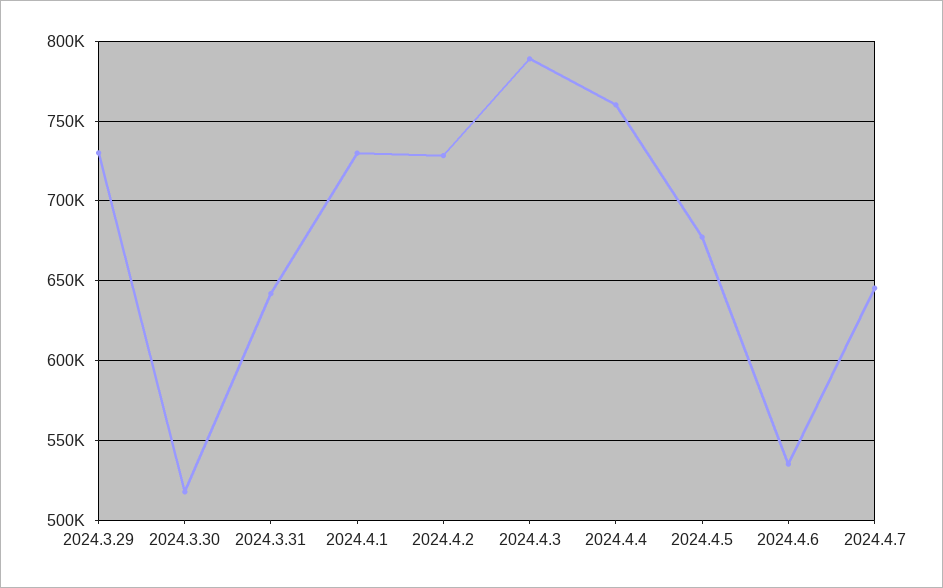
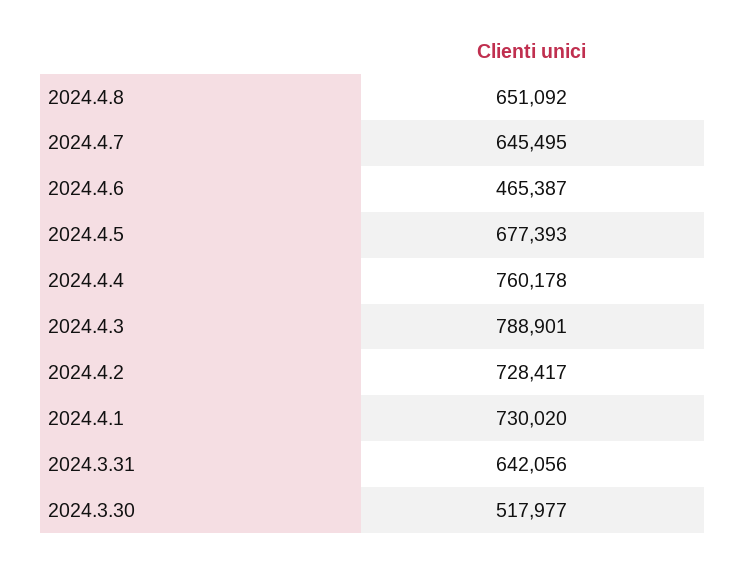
2024.3.29: 730000 -> none
2024.4.6: 535000 -> 465387
2024.4.8: none -> 651092

